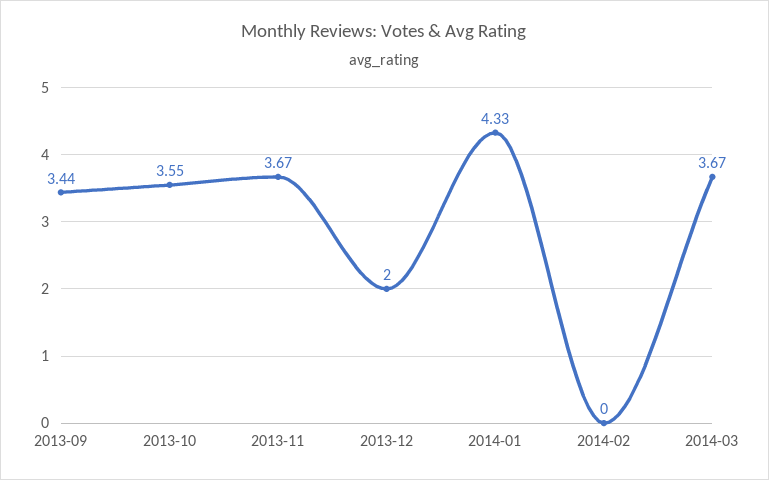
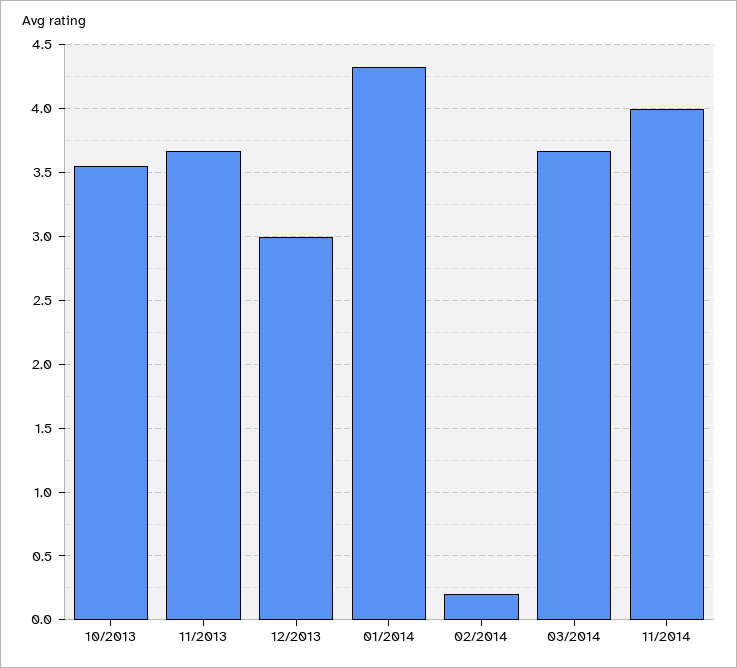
2013-09: 3.44 -> none
2013-12: 2 -> 3
2014-02: 0 -> 0.2
11/2014: none -> 4

